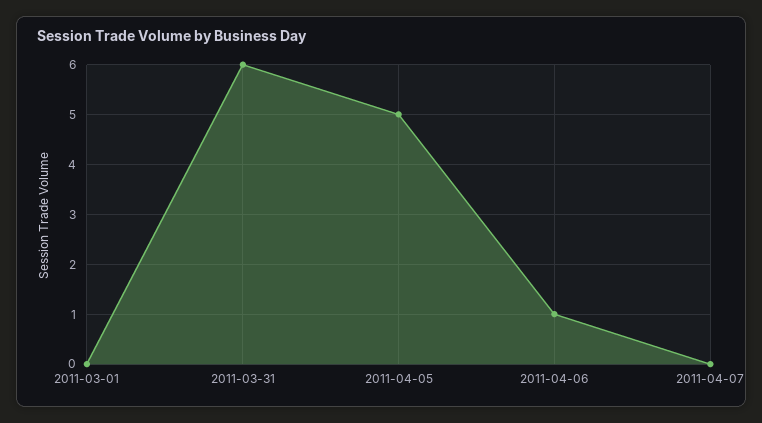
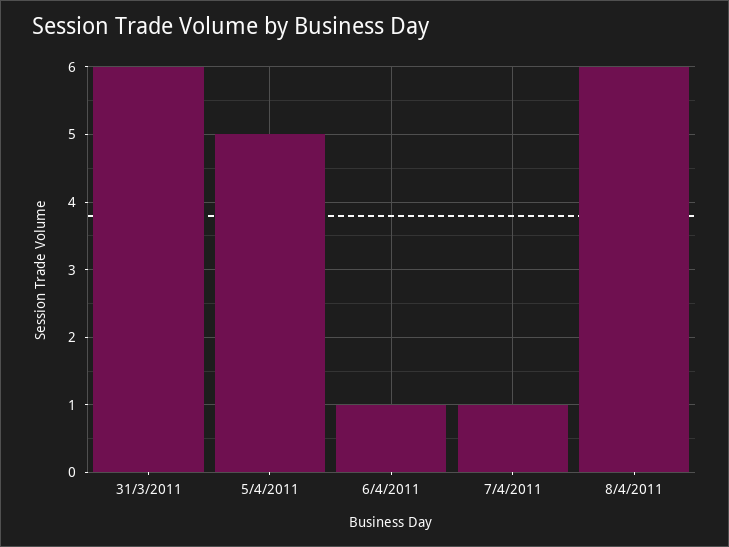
2011-03-01: 0 -> none
2011-04-07: 0 -> 1
8/4/2011: none -> 6

